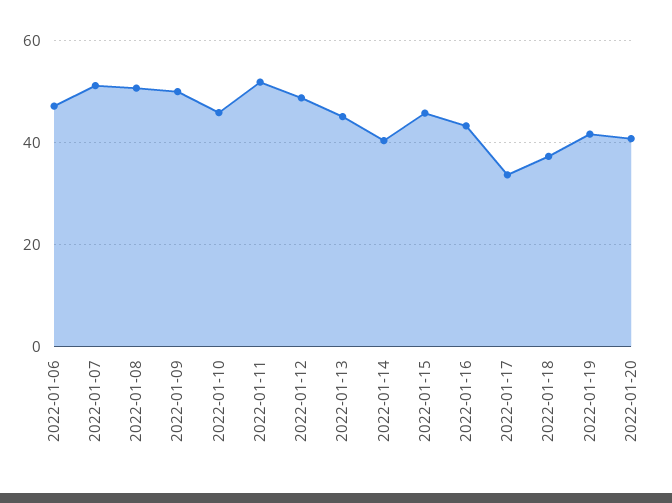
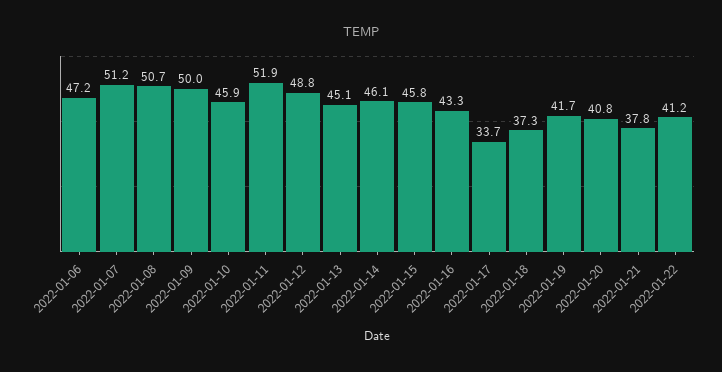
2022-01-14: 40 -> 46.1
2022-01-21: none -> 37.8
2022-01-22: none -> 41.2

